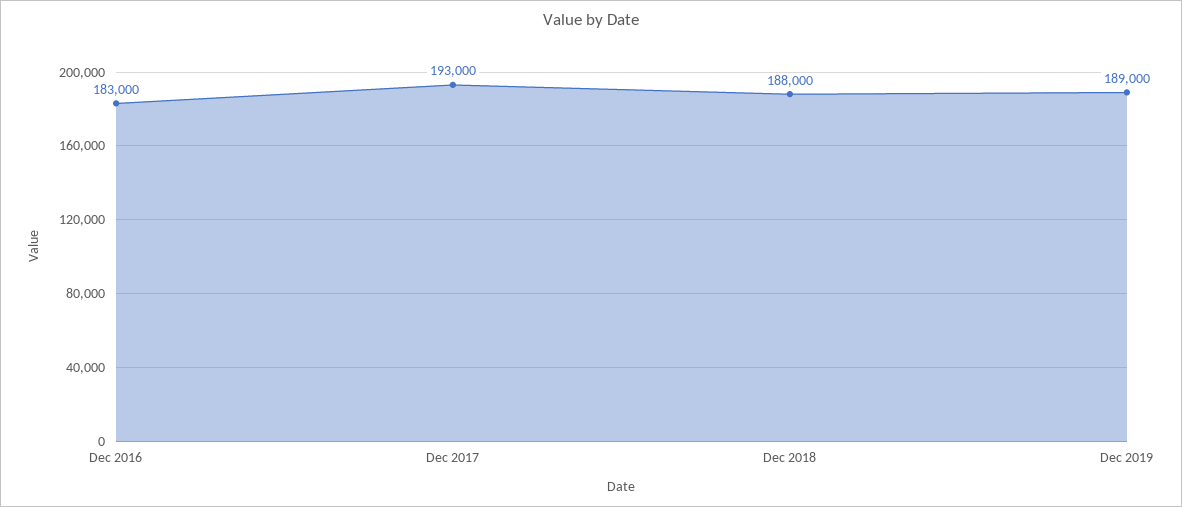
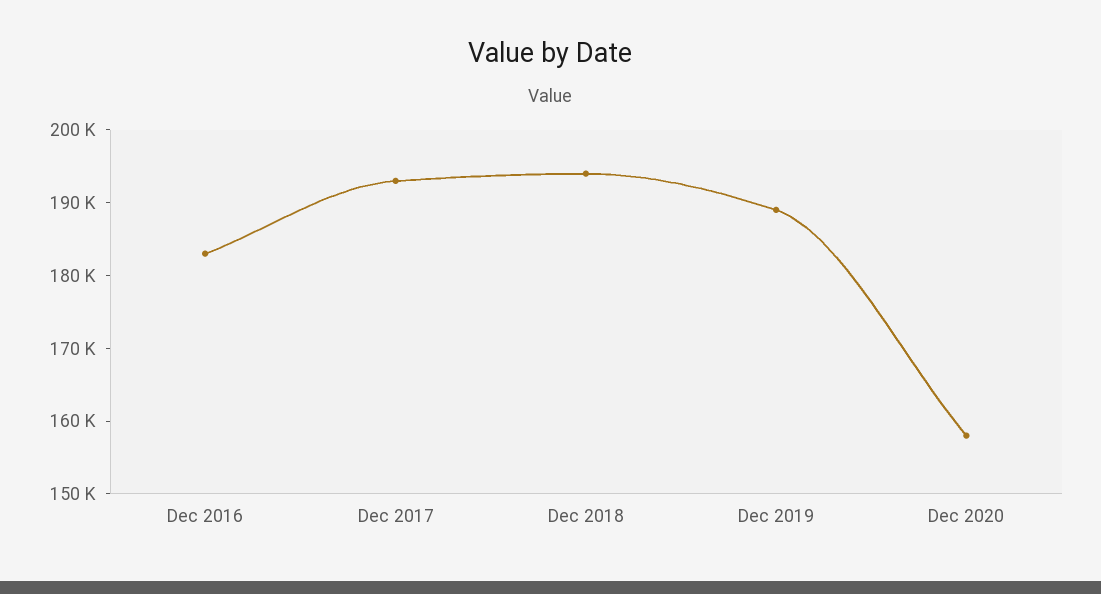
Dec 2018: 188000 -> 194000
Dec 2020: none -> 158000

